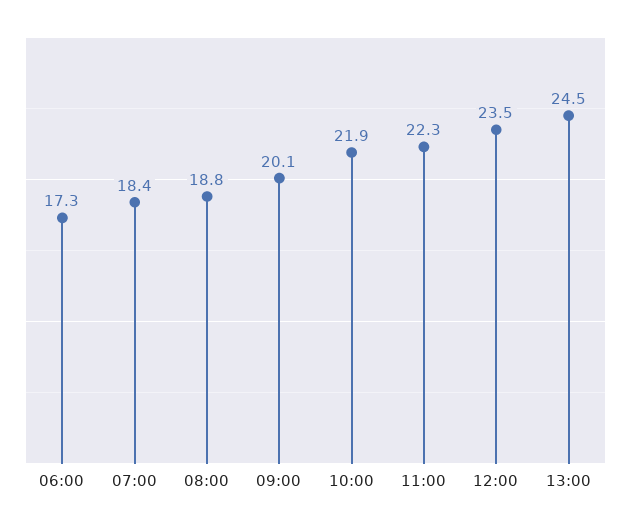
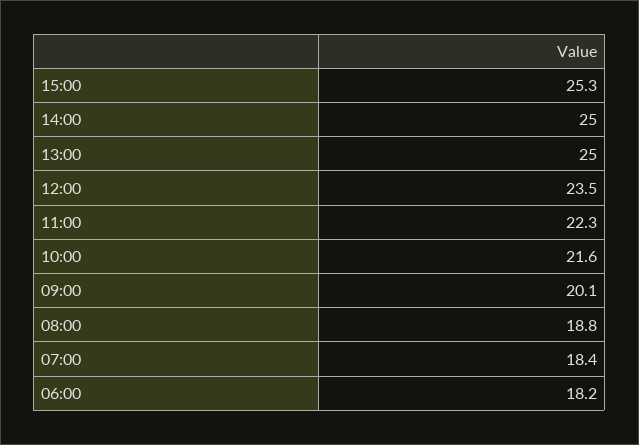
06:00: 17.3 -> 18.2
10:00: 21.9 -> 21.6
13:00: 24.5 -> 25
15:00: none -> 25.3
14:00: none -> 25

